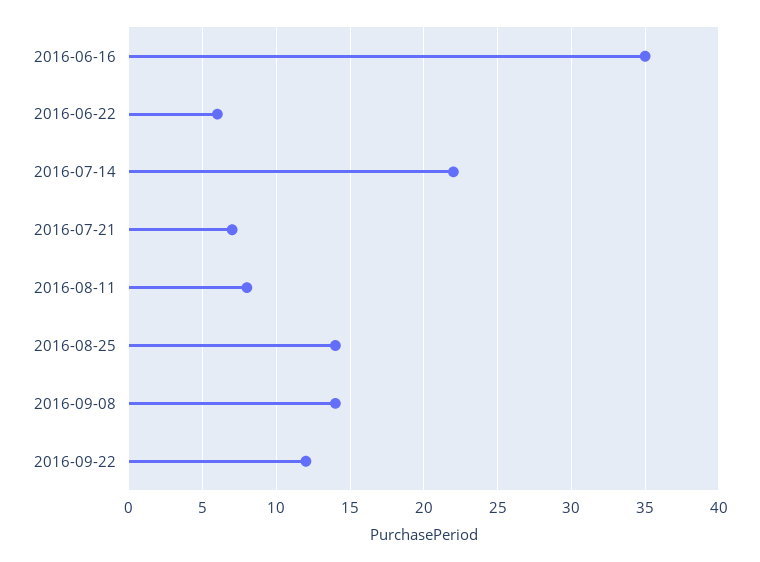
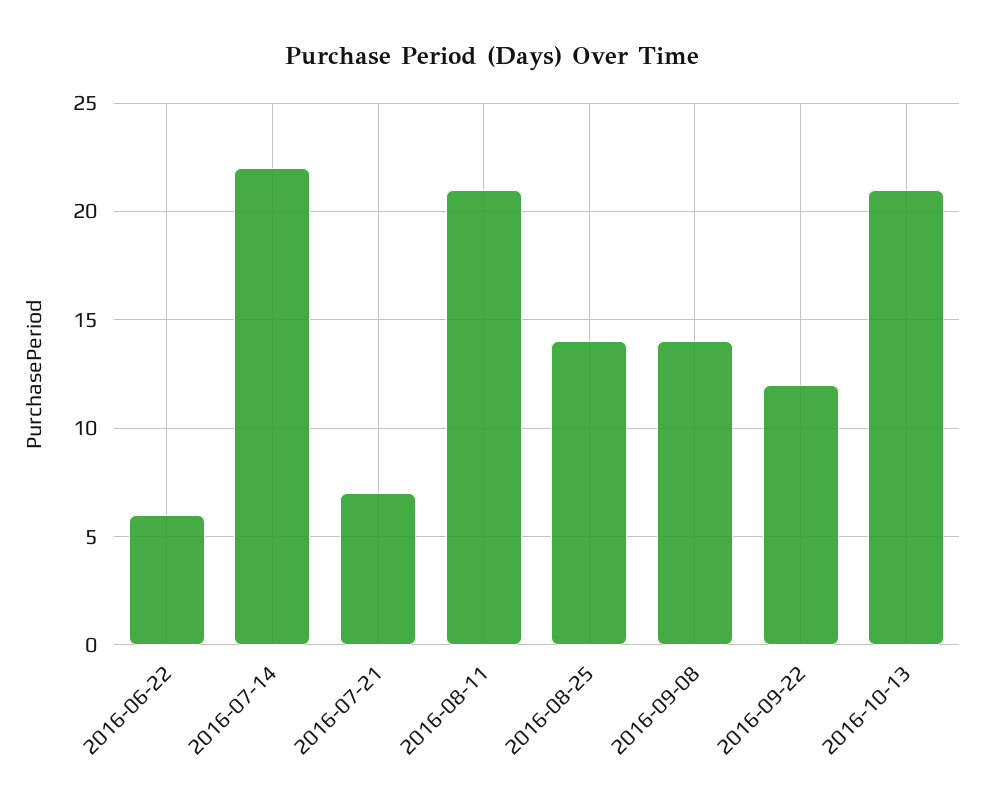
2016-06-16: 35 -> none
2016-08-11: 8 -> 21
2016-10-13: none -> 21

